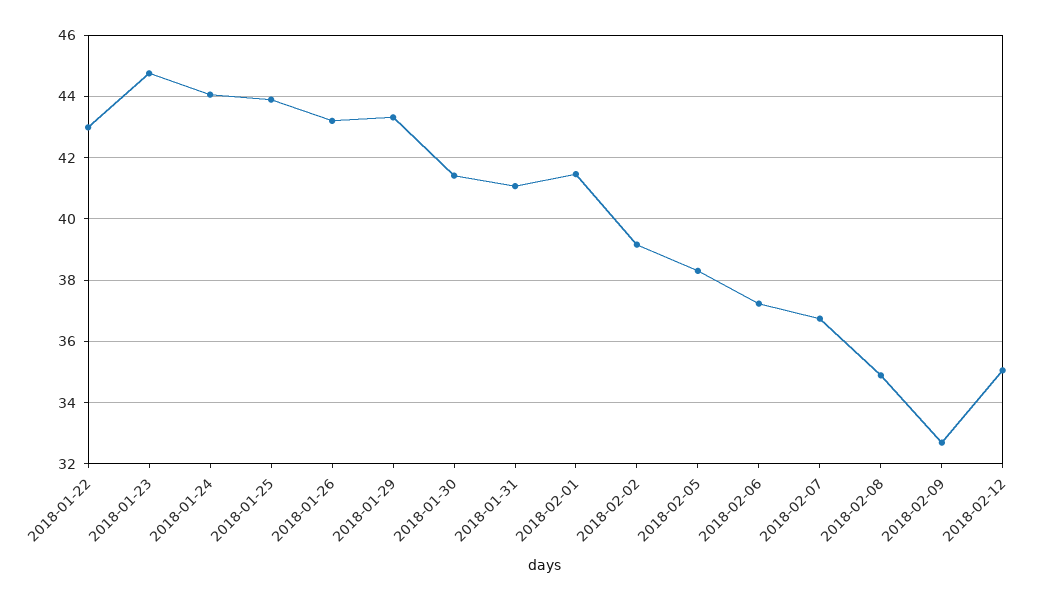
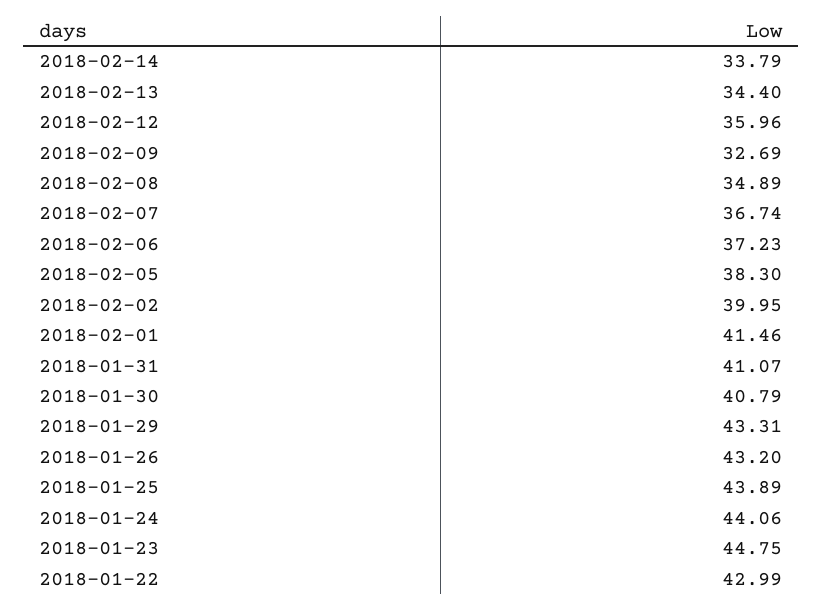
2018-01-30: 41.4 -> 40.79
2018-02-02: 39.2 -> 39.95
2018-02-12: 35 -> 35.96
2018-02-14: none -> 33.79
2018-02-13: none -> 34.4

